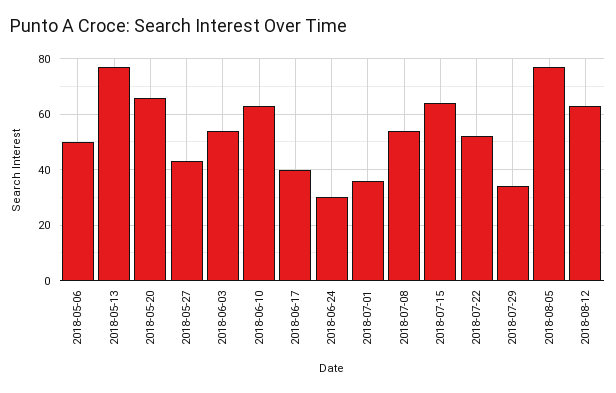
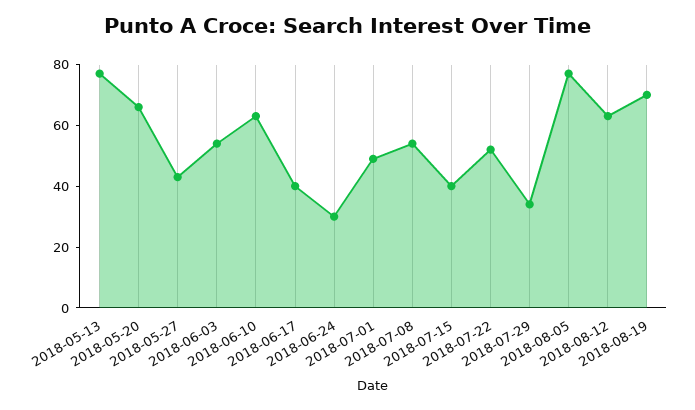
2018-05-06: 50 -> none
2018-07-01: 35 -> 50
2018-07-15: 65 -> 40
2018-08-19: none -> 70

